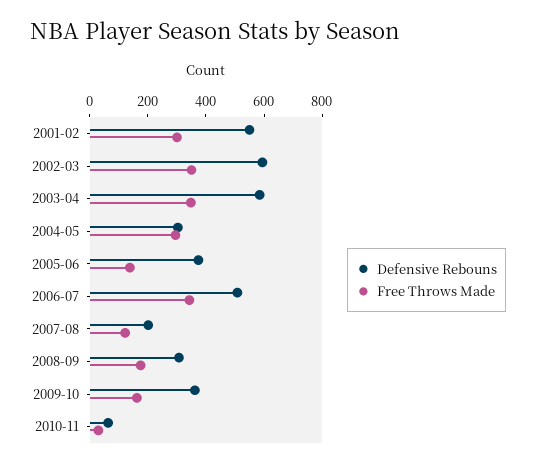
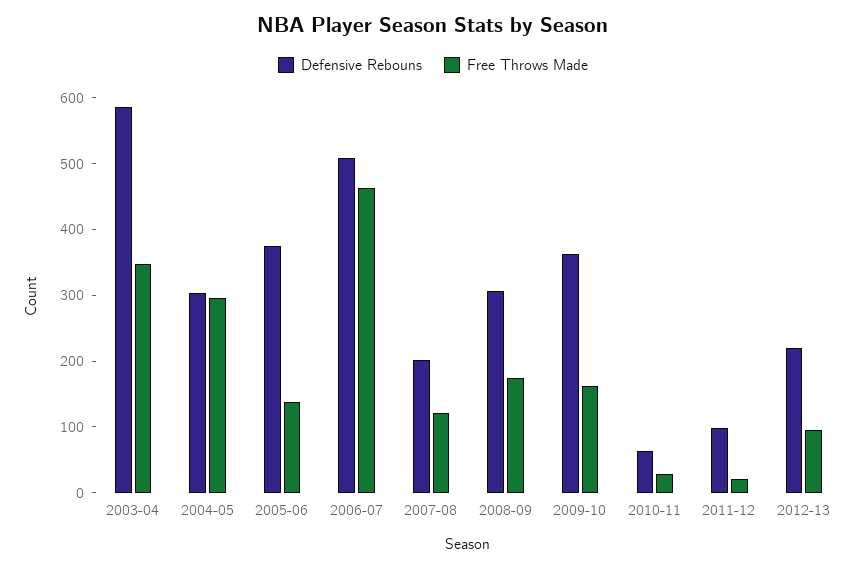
Defensive Rebouns, 2001-02: 550 -> none
Free Throws Made, 2001-02: 300 -> none
Defensive Rebouns, 2002-03: 600 -> none
Free Throws Made, 2002-03: 350 -> none
Free Throws Made, 2006-07: 350 -> 460
Defensive Rebouns, 2011-12: none -> 100
Free Throws Made, 2011-12: none -> 20
Defensive Rebouns, 2012-13: none -> 220
Free Throws Made, 2012-13: none -> 100

